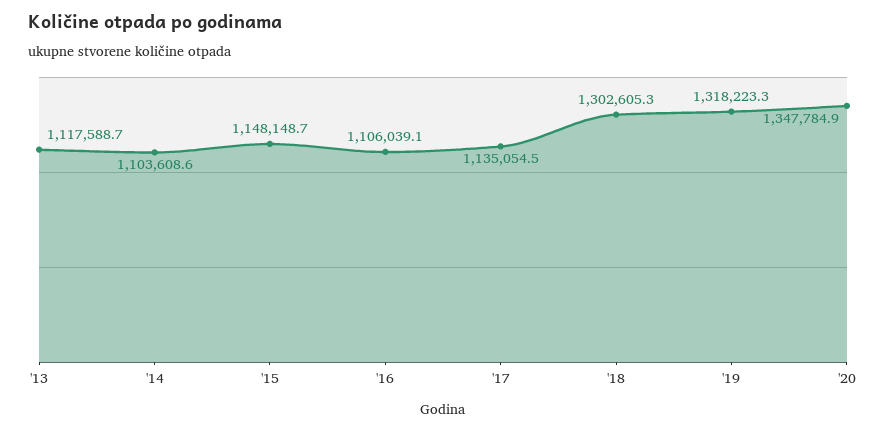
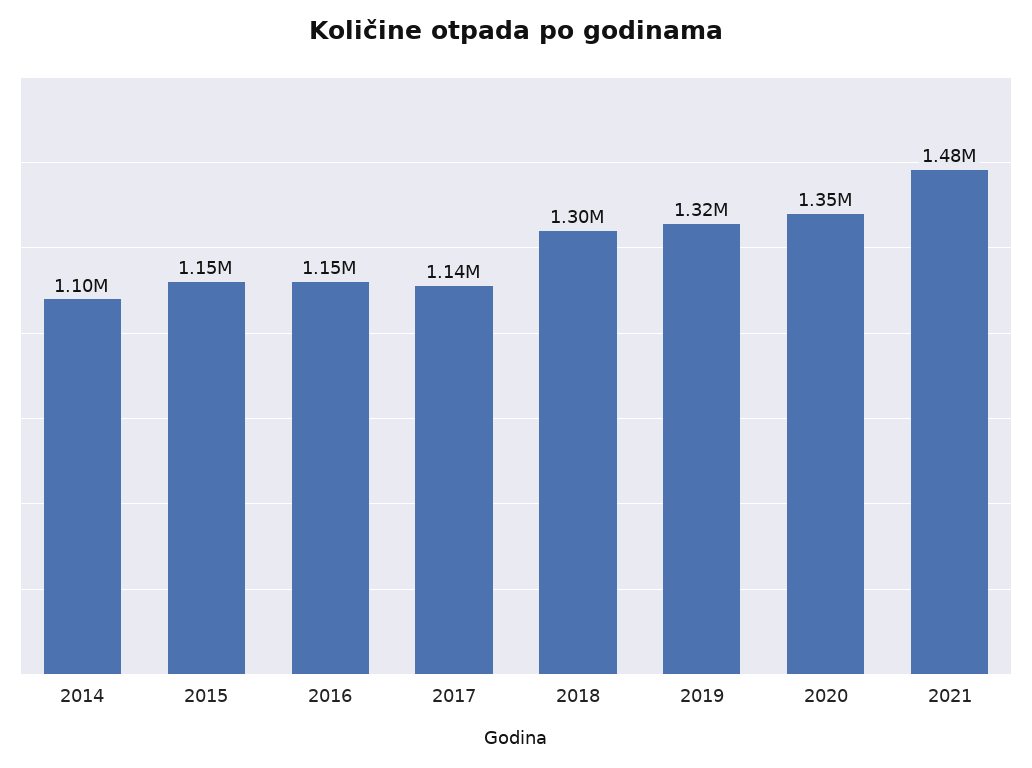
'13: 1117588.7 -> none
'16: 1106039.1 -> 1150000
2021: none -> 1480000

